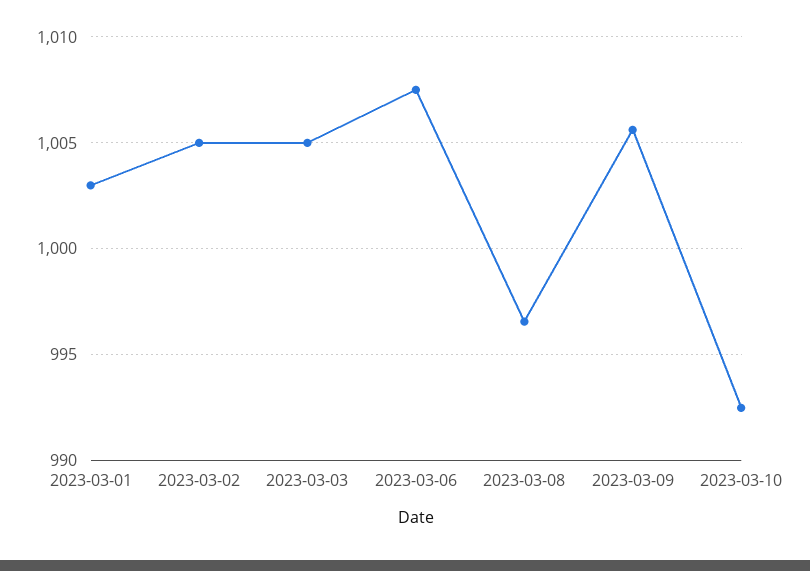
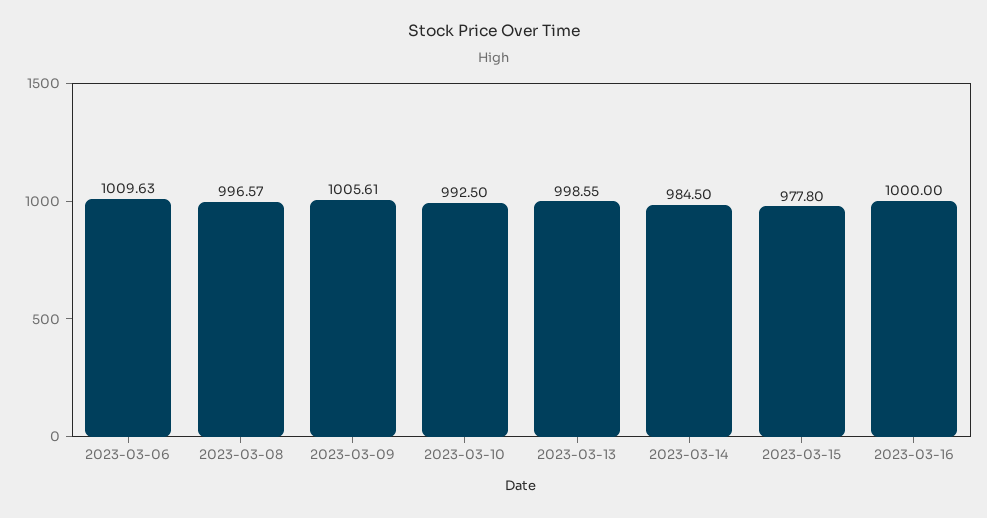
2023-03-01: 1003 -> none
2023-03-02: 1005 -> none
2023-03-03: 1005 -> none
2023-03-06: 1007.5 -> 1009.63
2023-03-13: none -> 998.55
2023-03-14: none -> 984.5
2023-03-15: none -> 977.8
2023-03-16: none -> 1000

